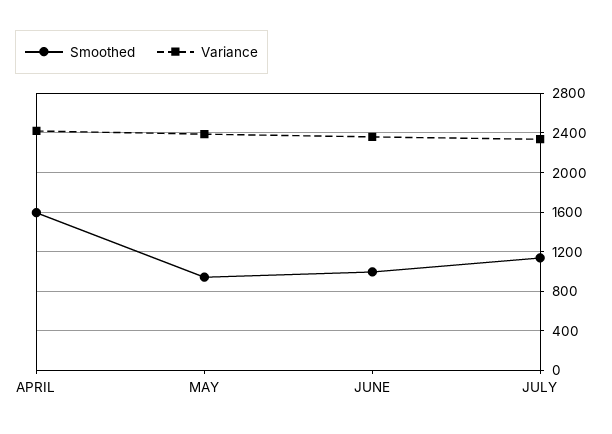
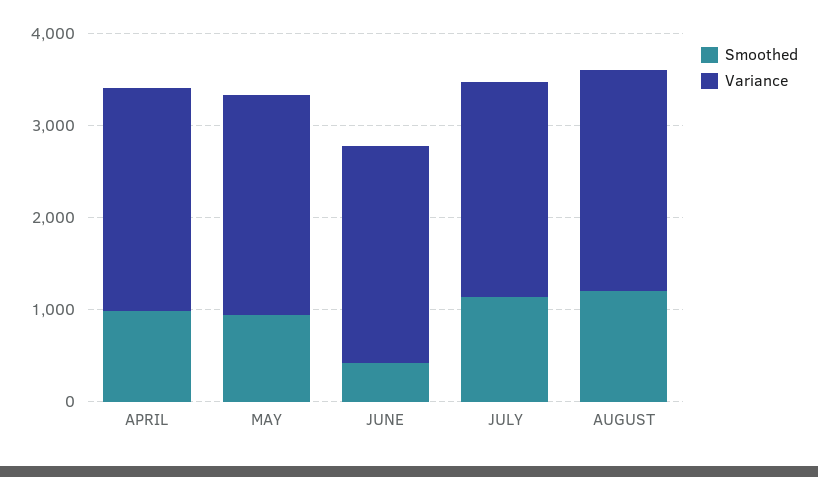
Smoothed, APRIL: 1600 -> 1000
Smoothed, JUNE: 1000 -> 400
Smoothed, AUGUST: none -> 1200
Variance, AUGUST: none -> 2400

